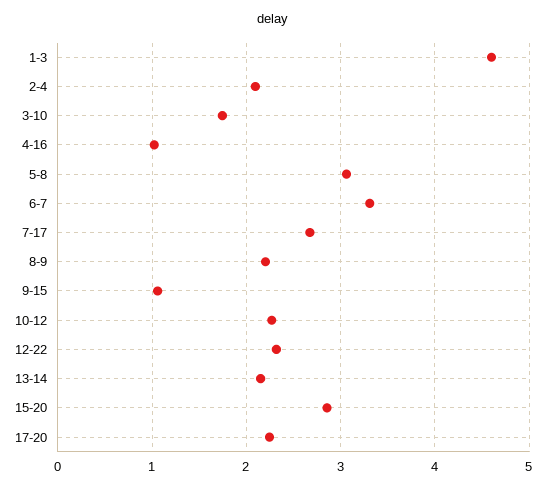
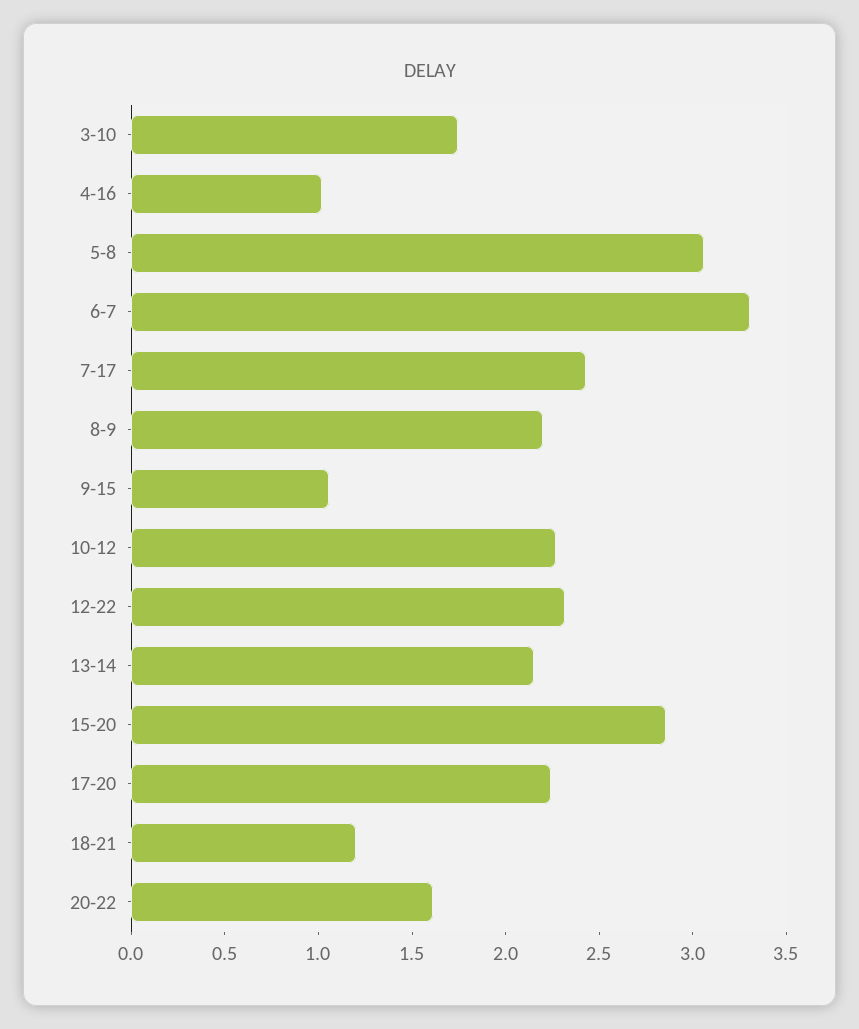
1-3: 4.6 -> none
2-4: 2.1 -> none
7-17: 2.7 -> 2.4
18-21: none -> 1.2
20-22: none -> 1.6

